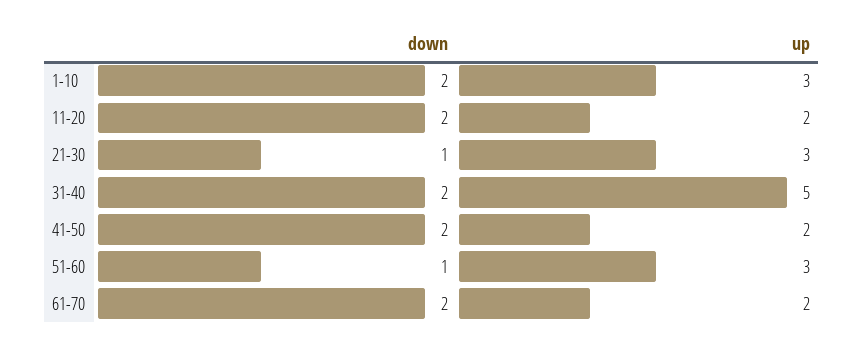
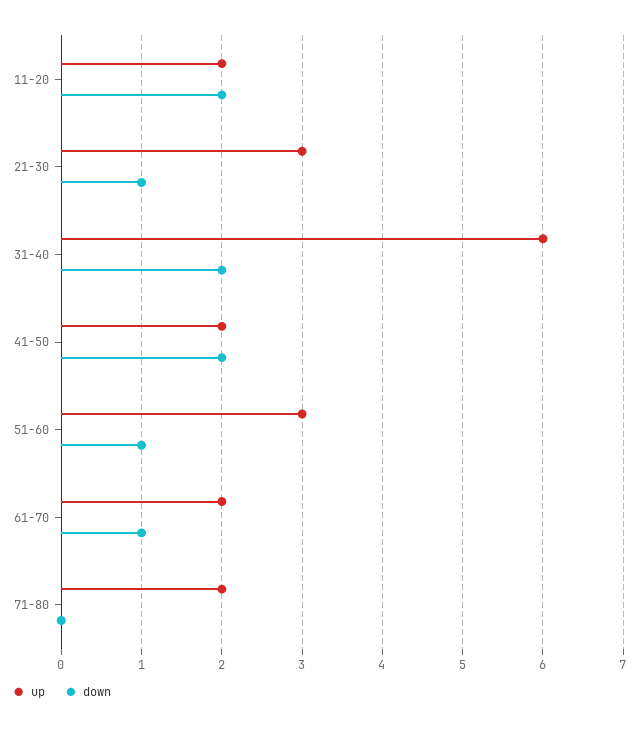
down, 1-10: 2 -> none
up, 1-10: 3 -> none
up, 31-40: 5 -> 6
down, 61-70: 2 -> 1
up, 71-80: none -> 2
down, 71-80: none -> 0

